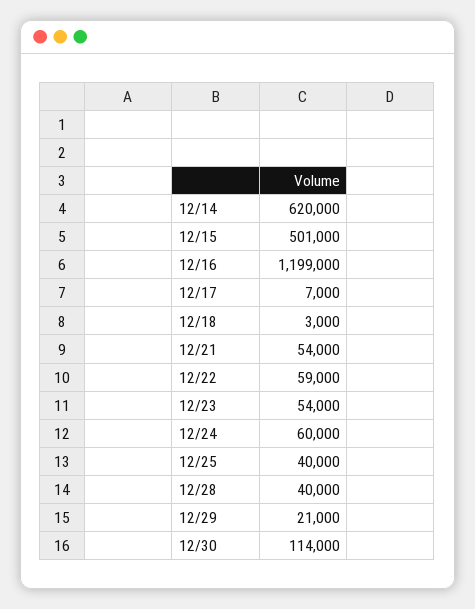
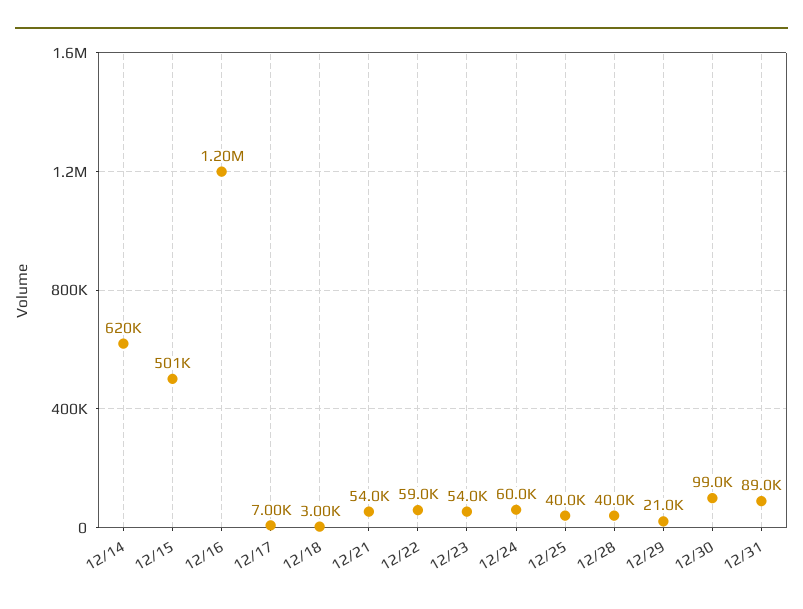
12/30: 114000 -> 99000
12/31: none -> 89000

